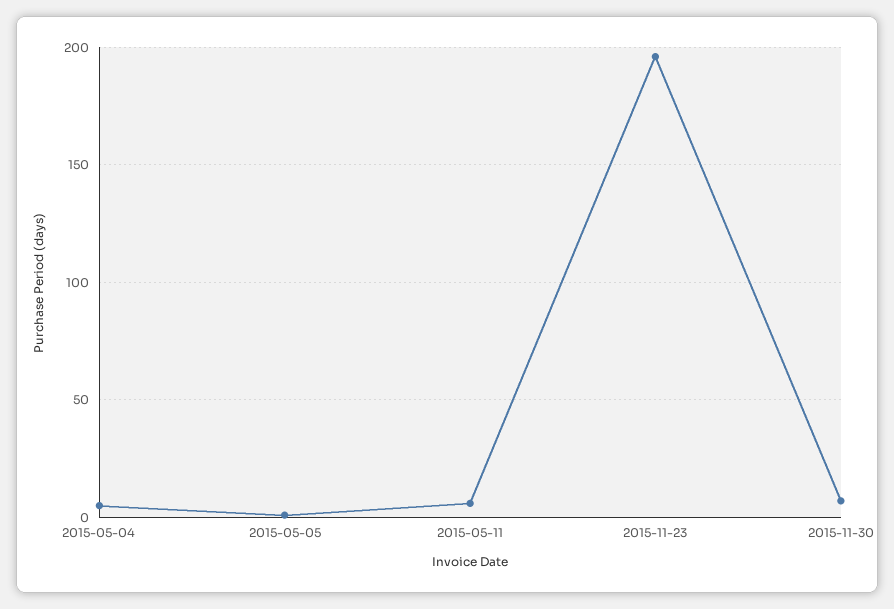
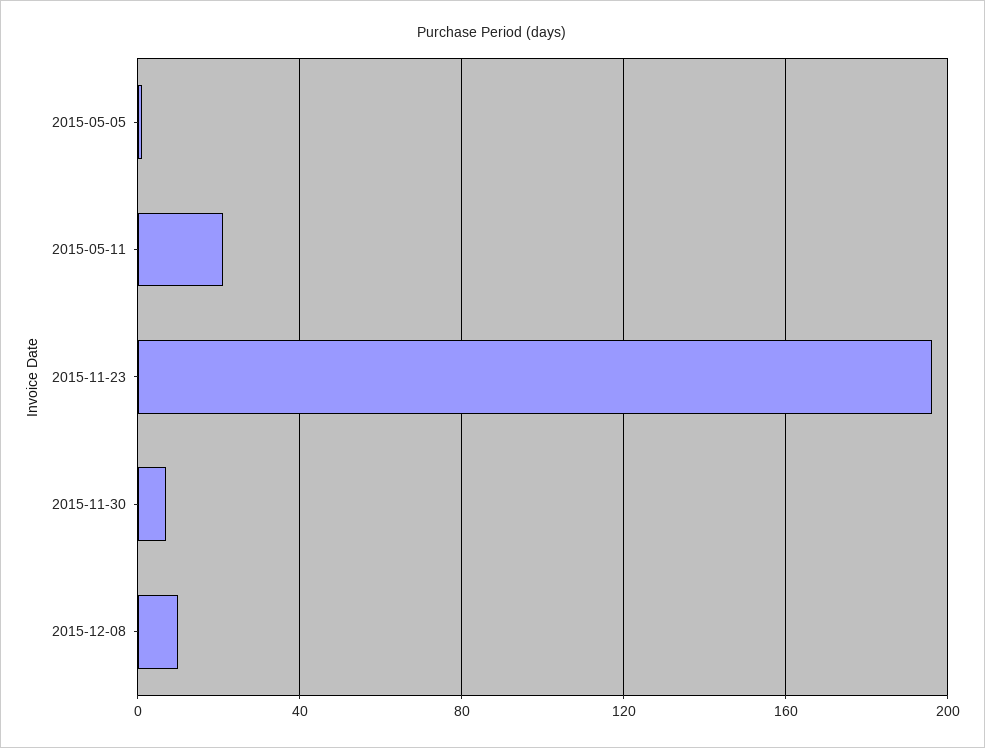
2015-05-04: 5 -> none
2015-05-11: 5 -> 20
2015-12-08: none -> 10

